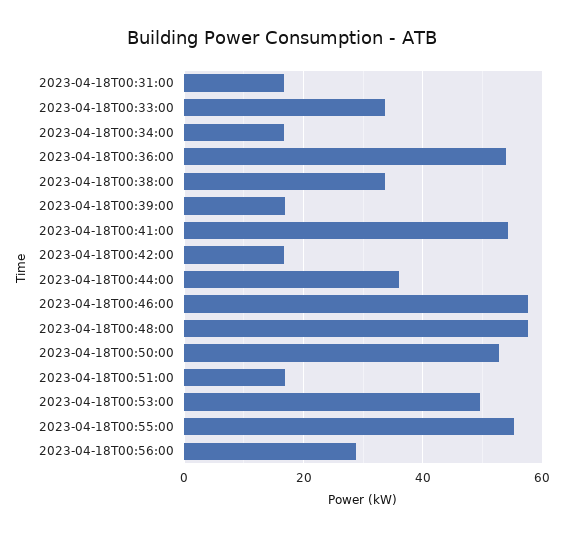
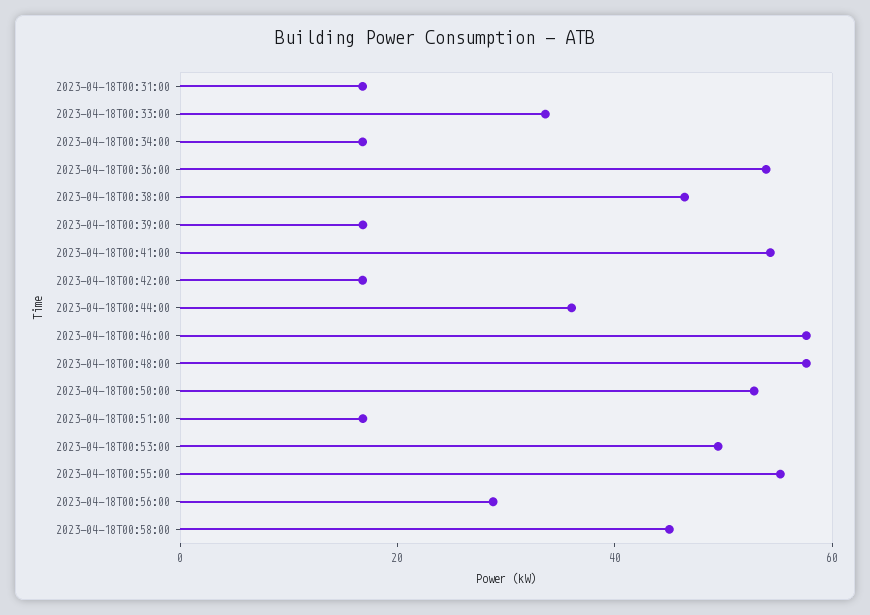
2023-04-18T00:38:00: 34 -> 45
2023-04-18T00:58:00: none -> 45

